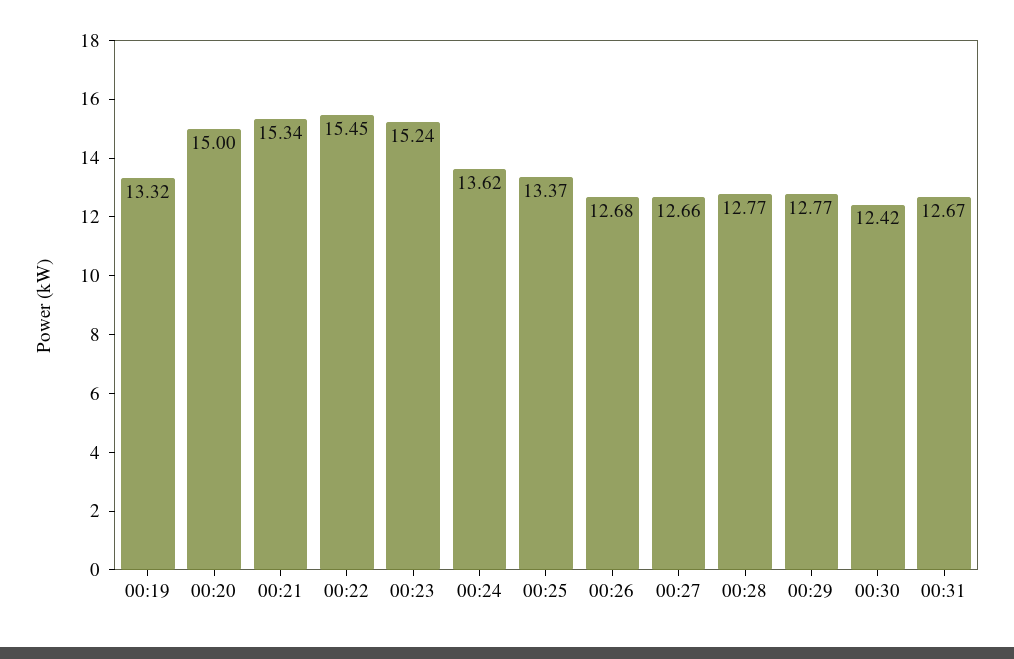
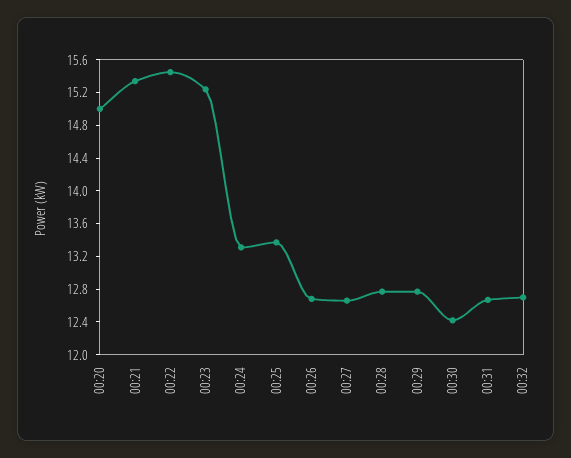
00:19: 13.32 -> none
00:24: 13.62 -> 13.3
00:32: none -> 12.7

